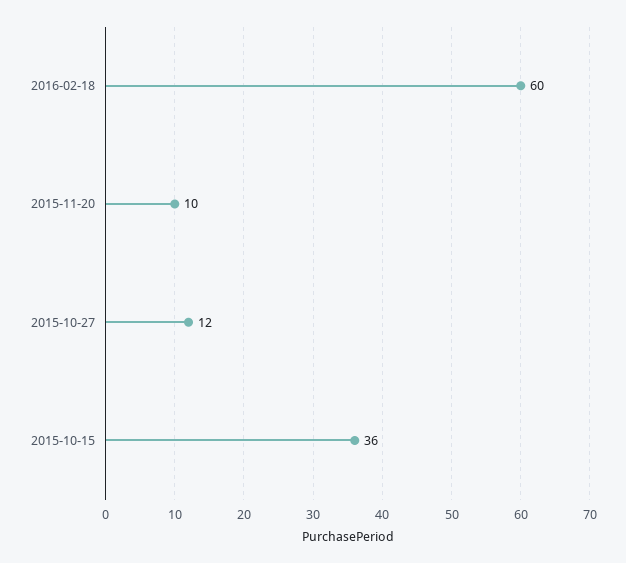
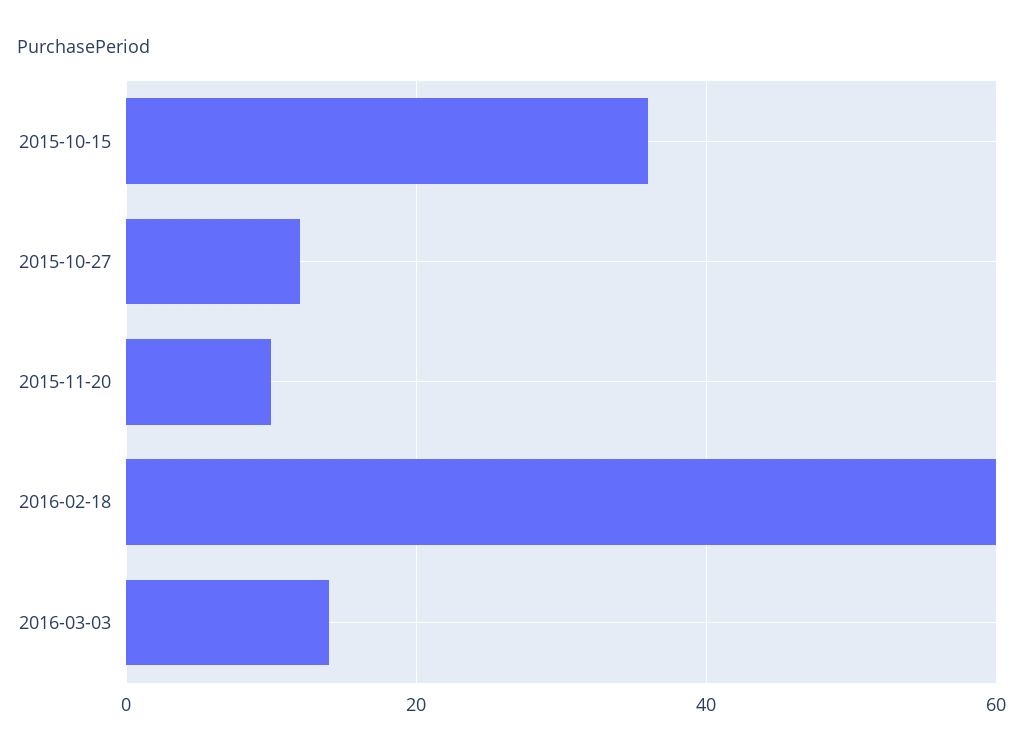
2016-03-03: none -> 15

